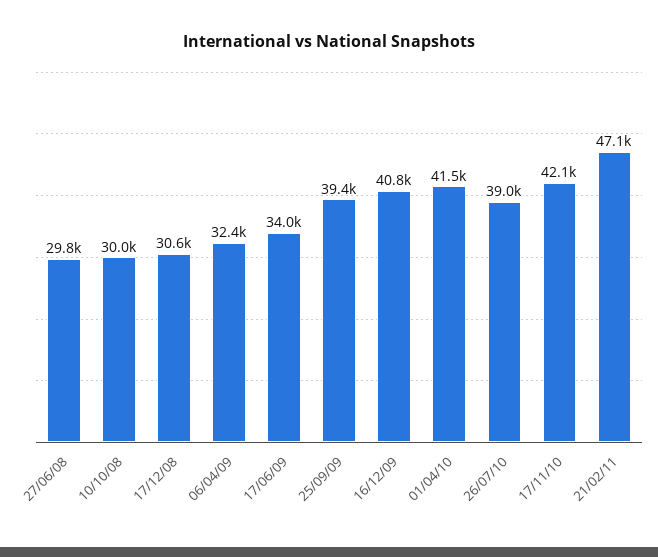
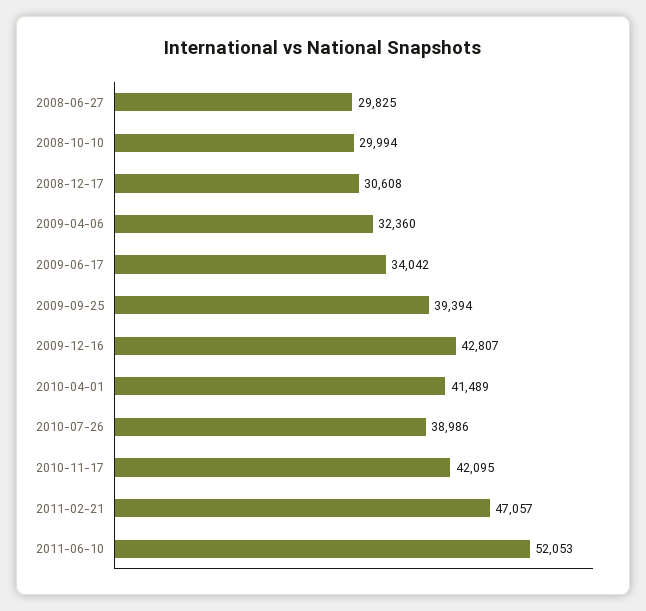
16/12/09: 40800 -> 42807
2011-06-10: none -> 52053

